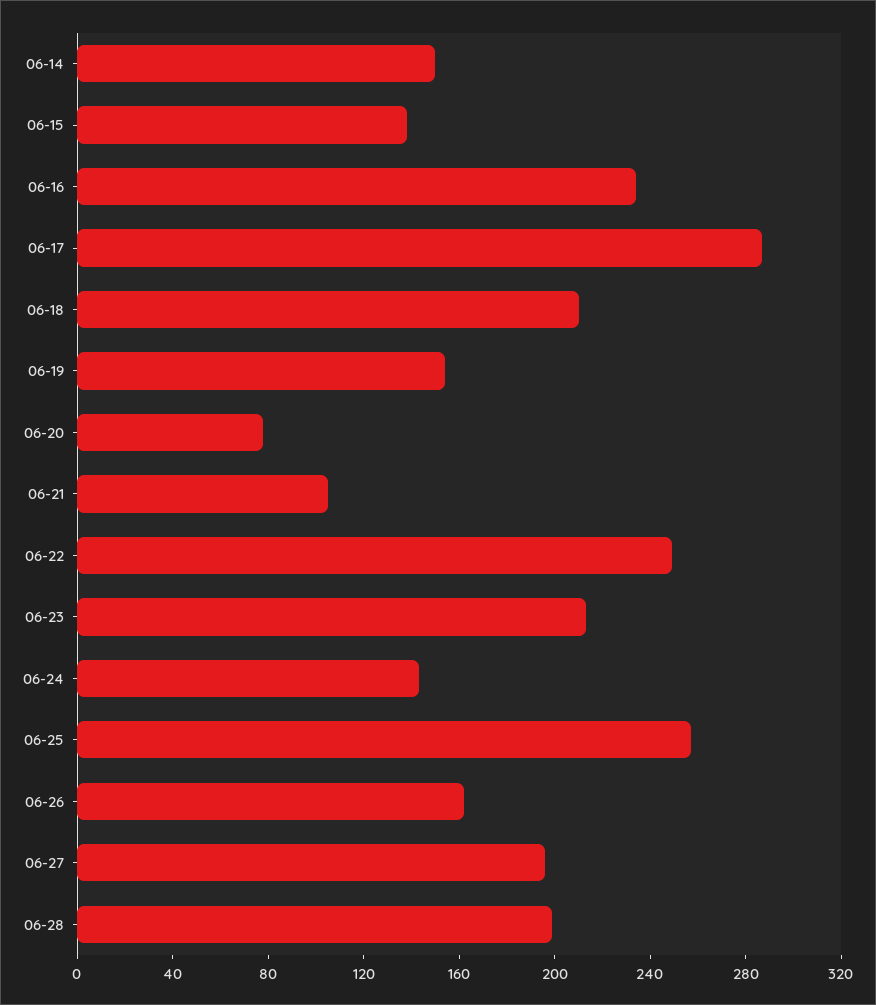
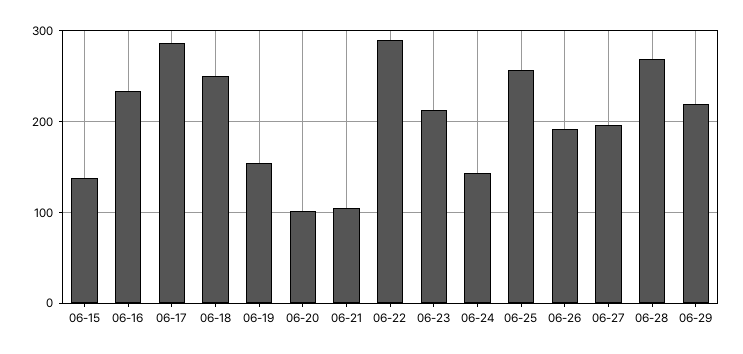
06-14: 150 -> none
06-18: 210 -> 250
06-20: 80 -> 100
06-22: 250 -> 290
06-26: 160 -> 190
06-28: 200 -> 270
06-29: none -> 220

